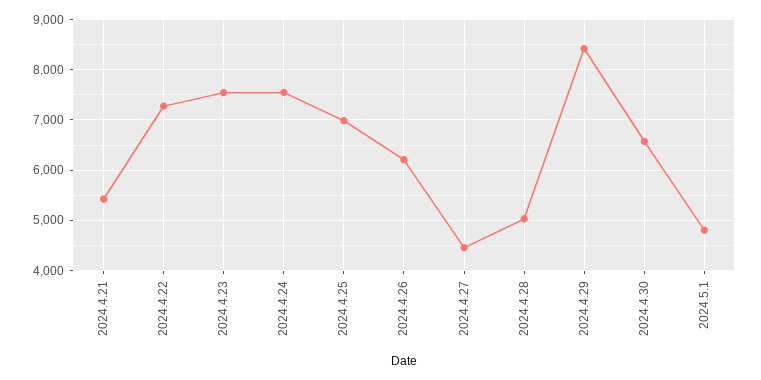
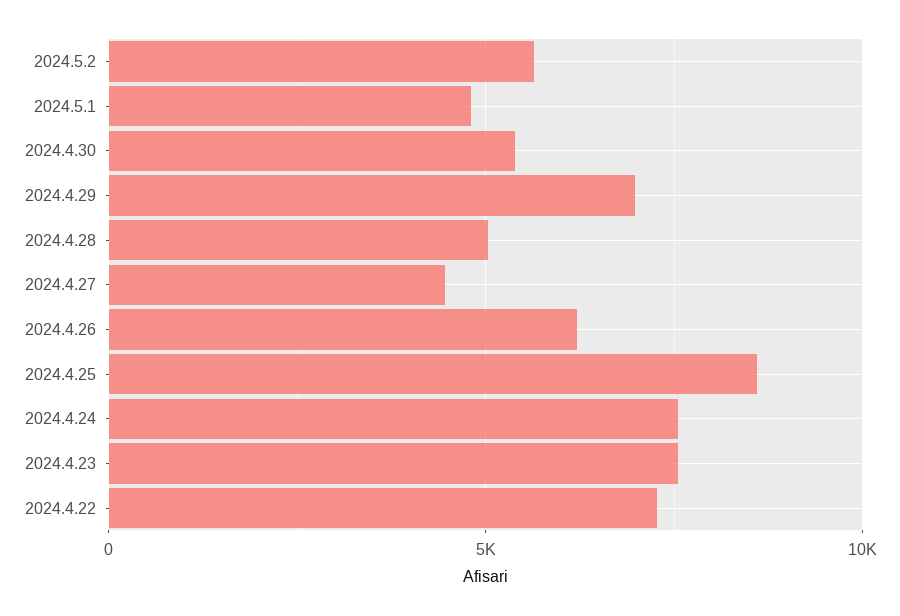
2024.4.21: 5400 -> none
2024.4.25: 7000 -> 8500
2024.4.29: 8400 -> 7000
2024.4.30: 6600 -> 5500
2024.5.2: none -> 5500

